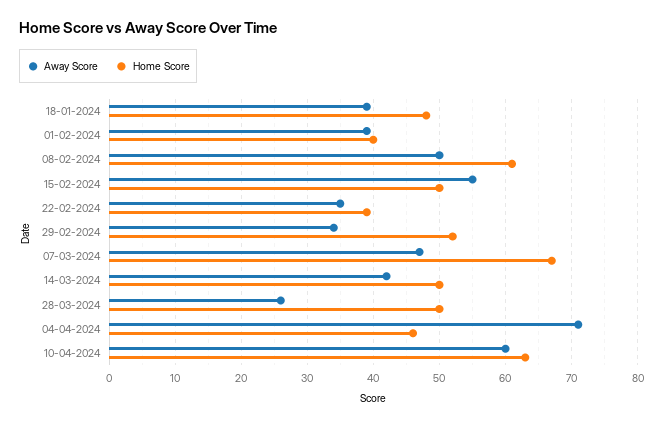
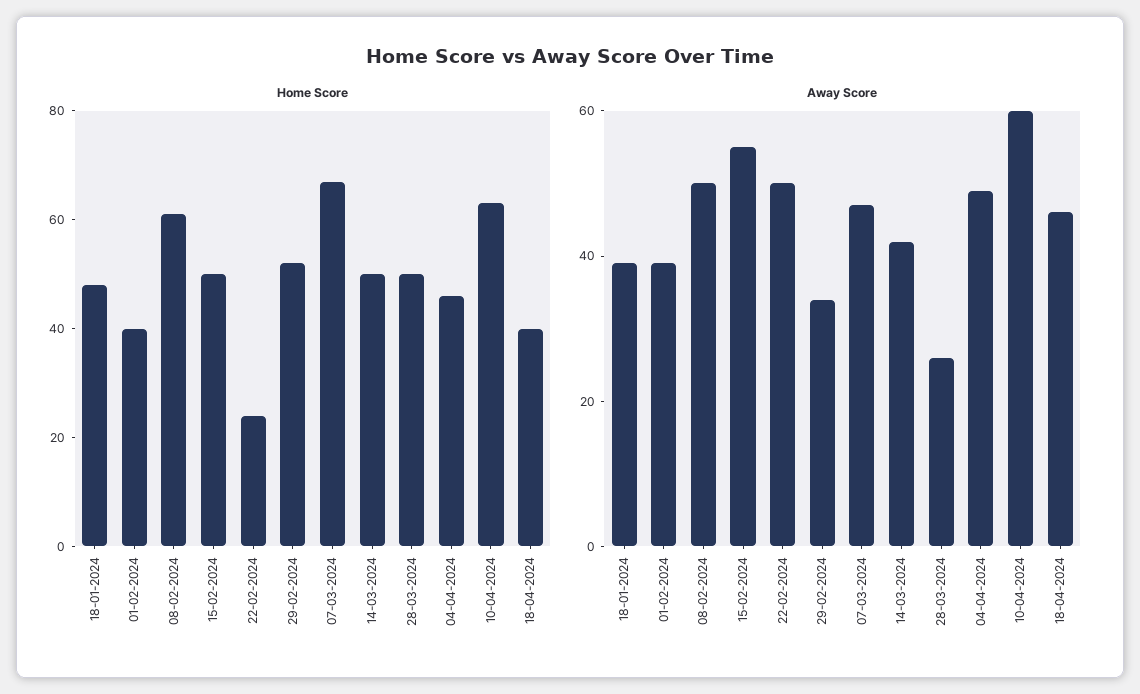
Away Score, 22-02-2024: 35 -> 50
Home Score, 22-02-2024: 39 -> 25
Away Score, 04-04-2024: 71 -> 50
Home Score, 18-04-2024: none -> 40
Away Score, 18-04-2024: none -> 45

